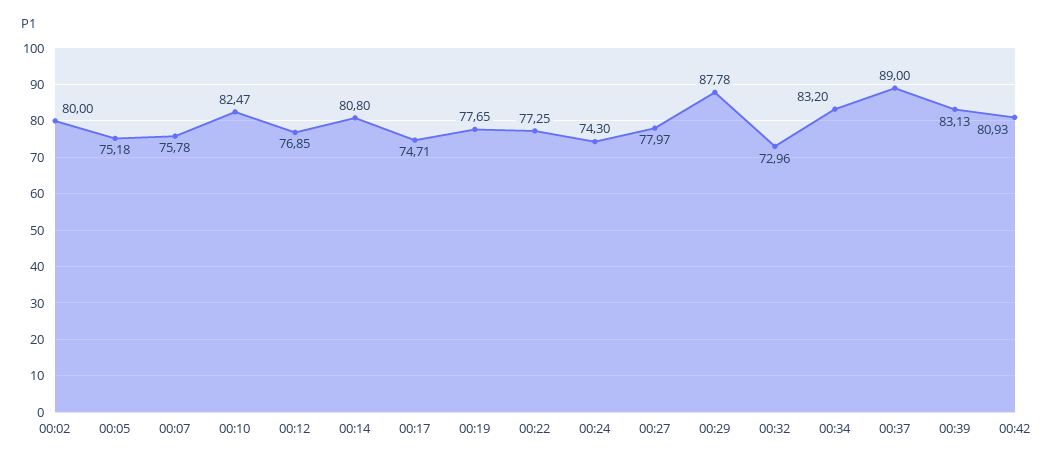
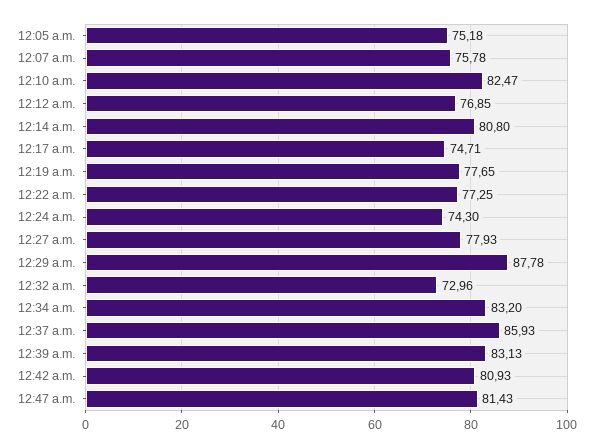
00:02: 80 -> none
00:27: 77.97 -> 77.93
00:37: 89 -> 85.93
12:47 a.m.: none -> 81.43

